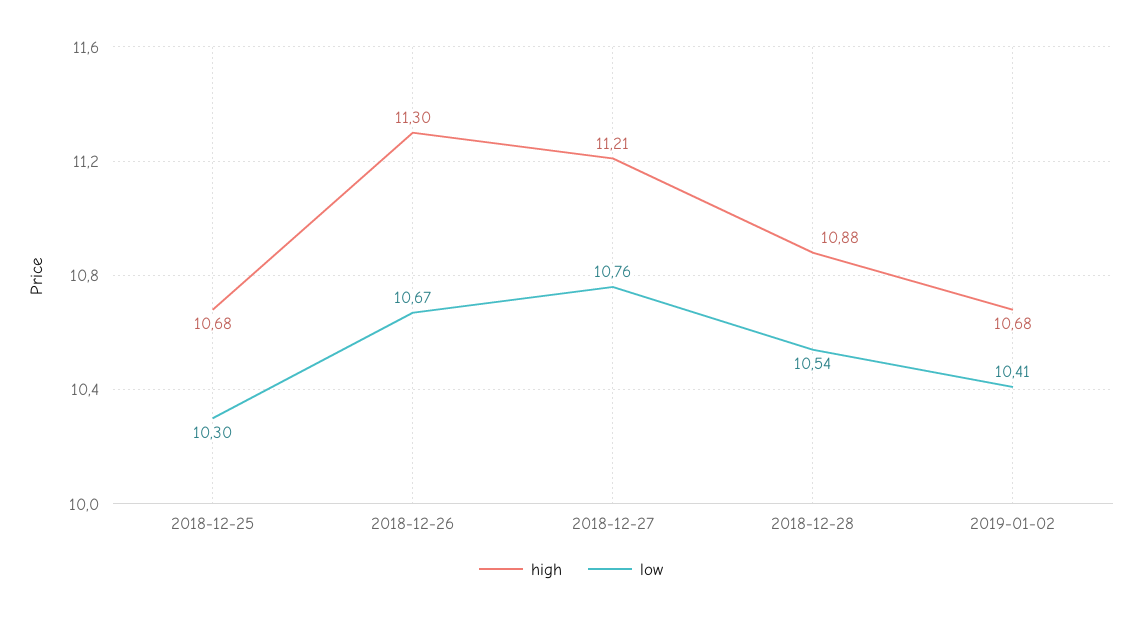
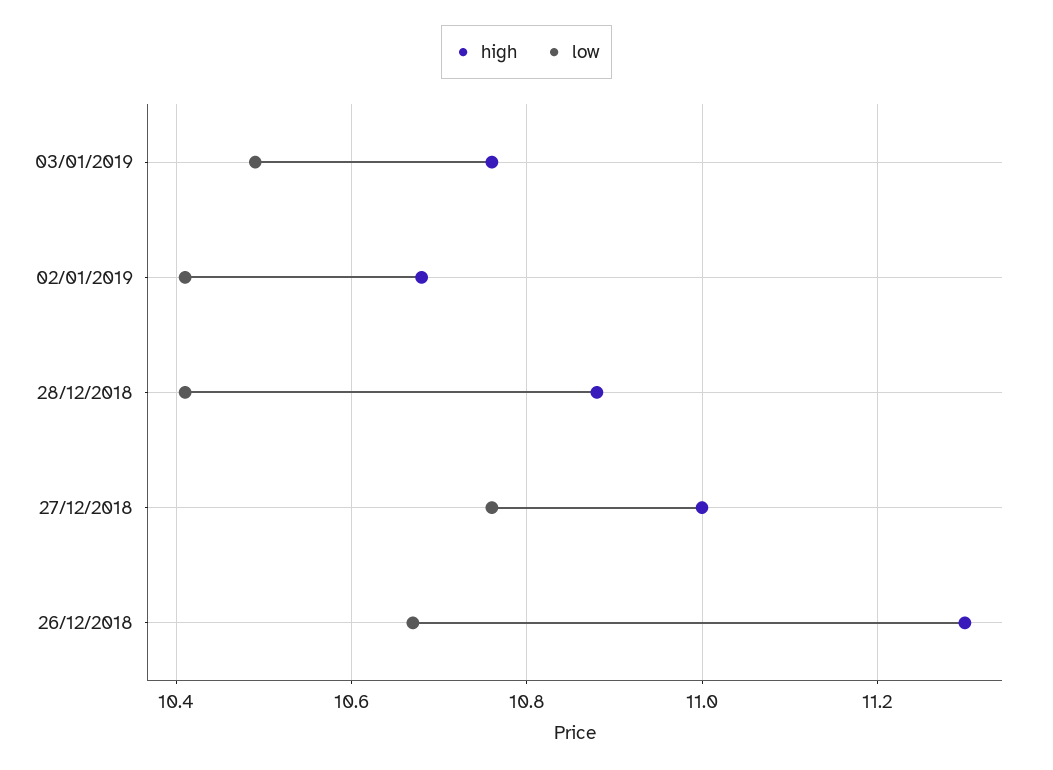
high, 2018-12-25: 10.68 -> none
low, 2018-12-25: 10.3 -> none
high, 2018-12-27: 11.21 -> 11
low, 2018-12-28: 10.54 -> 10.4
high, 03/01/2019: none -> 10.75
low, 03/01/2019: none -> 10.5

